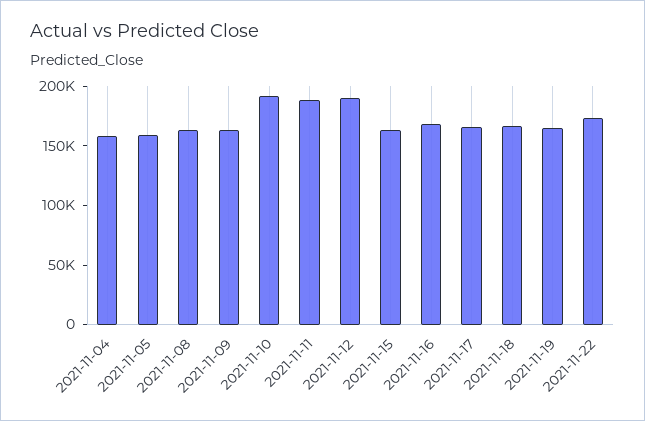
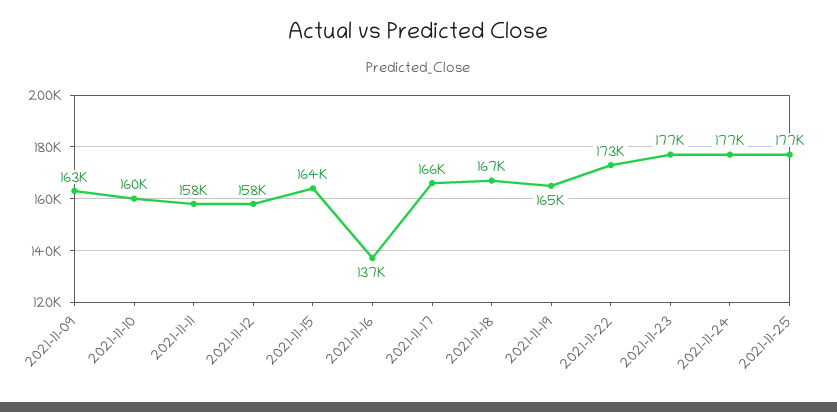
2021-11-04: 160000 -> none
2021-11-05: 160000 -> none
2021-11-08: 160000 -> none
2021-11-10: 190000 -> 160000
2021-11-11: 190000 -> 158000
2021-11-12: 190000 -> 158000
2021-11-16: 170000 -> 137000
2021-11-23: none -> 177000
2021-11-24: none -> 177000
2021-11-25: none -> 177000

